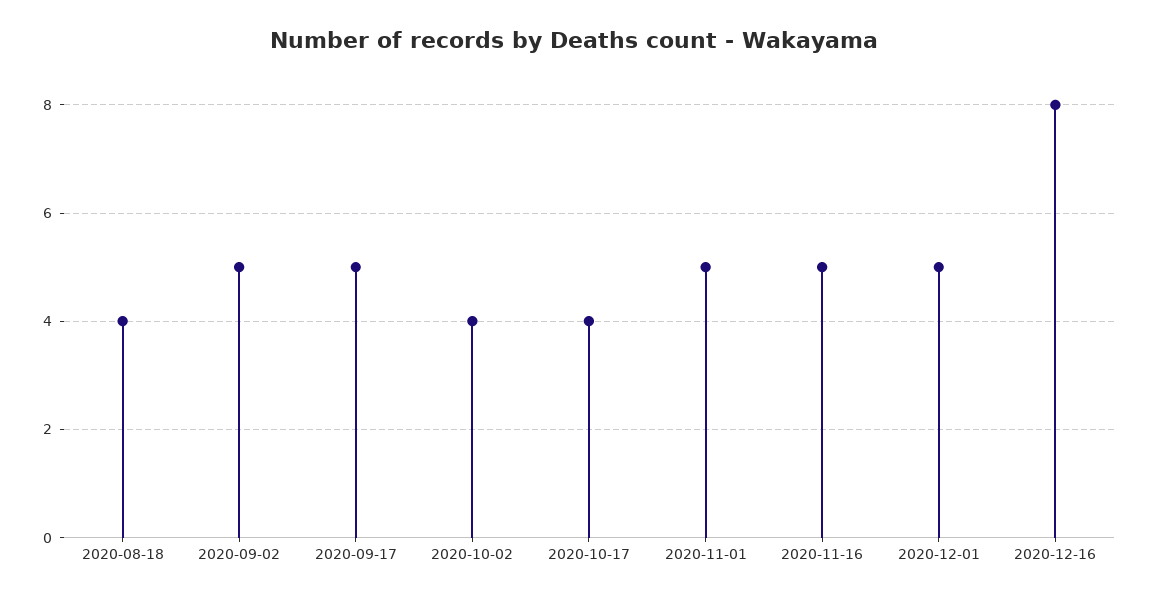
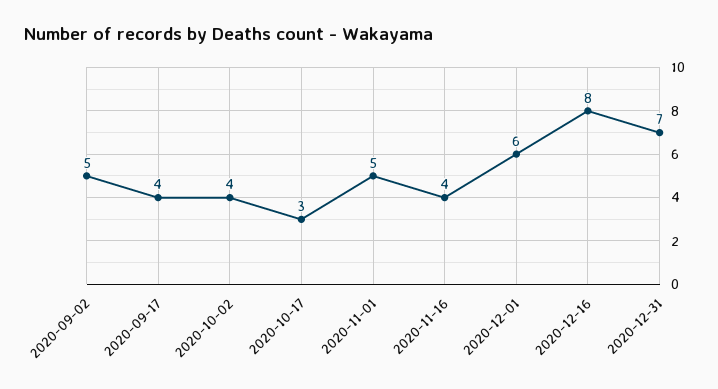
2020-08-18: 4 -> none
2020-09-17: 5 -> 4
2020-10-17: 4 -> 3
2020-11-16: 5 -> 4
2020-12-01: 5 -> 6
2020-12-31: none -> 7

